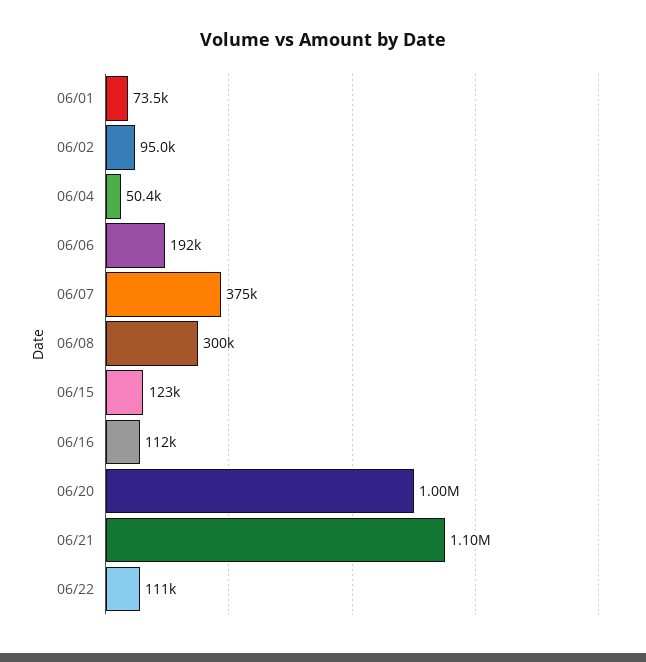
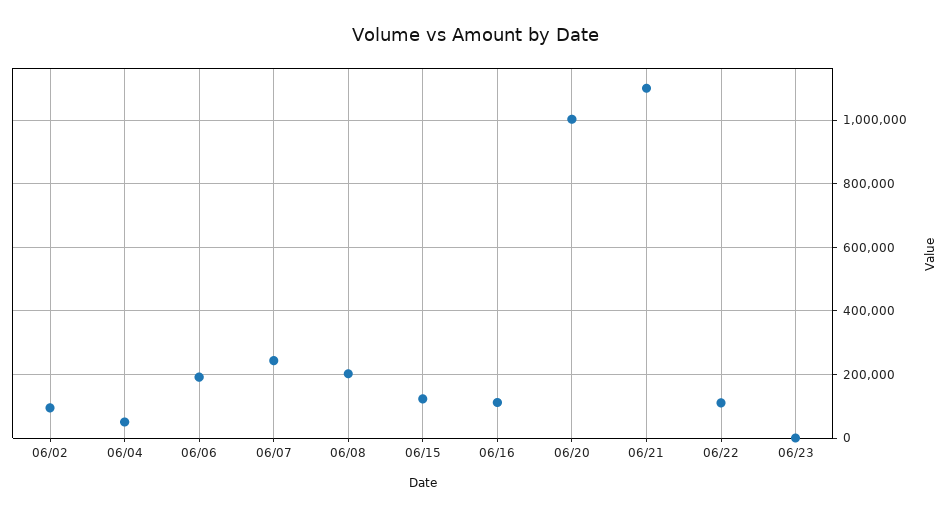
06/01: 73500 -> none
06/07: 375000 -> 240000
06/08: 300000 -> 200000
06/23: none -> 0

